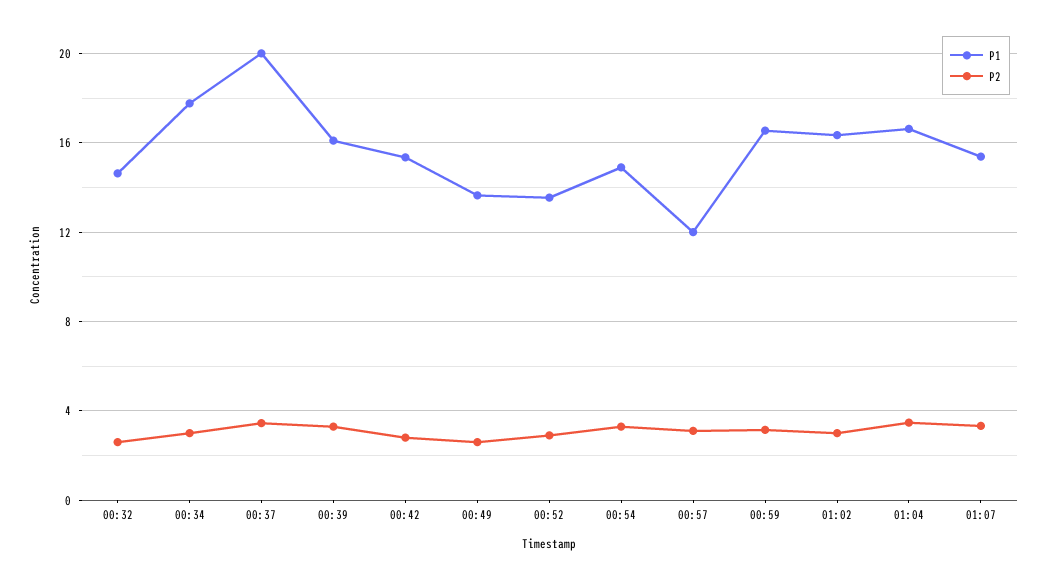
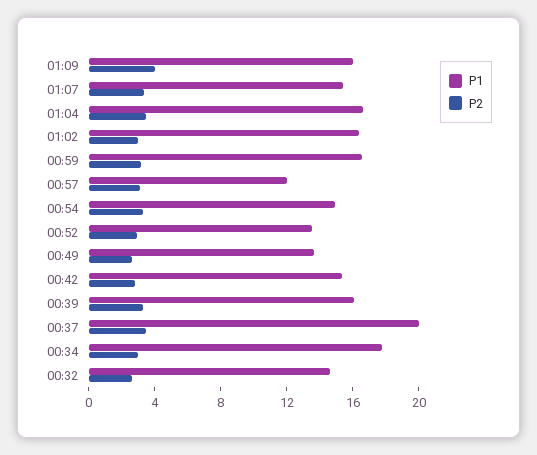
P1, 01:09: none -> 16
P2, 01:09: none -> 4

